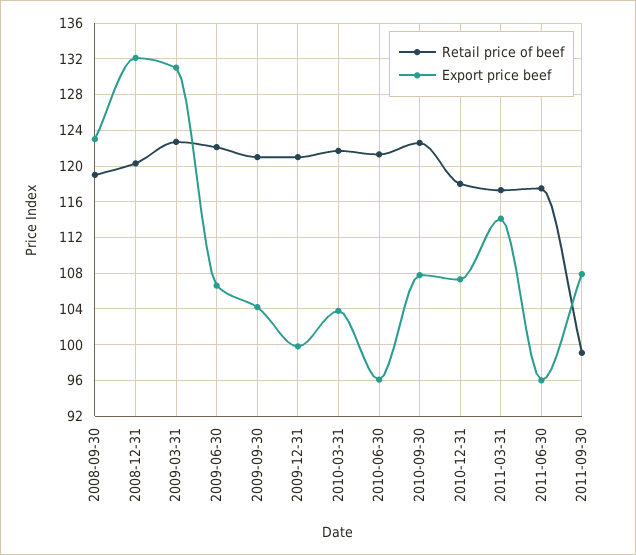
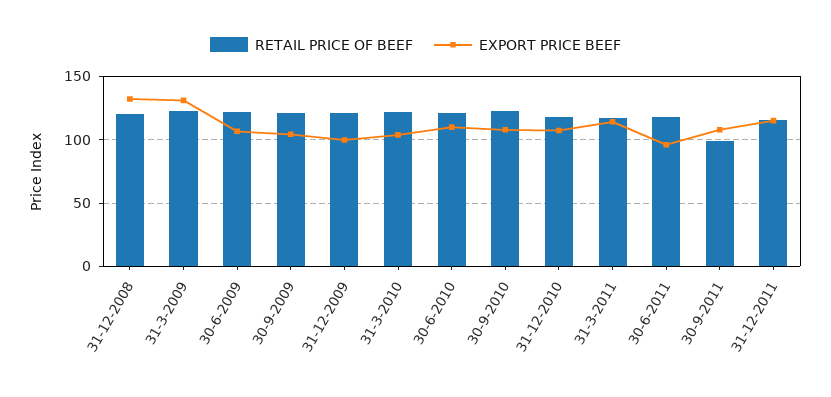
Retail price of beef, 2008-09-30: 119 -> none
Export price beef, 2008-09-30: 123 -> none
Export price beef, 2010-06-30: 96 -> 110
Retail price of beef, 31-12-2011: none -> 115
Export price beef, 31-12-2011: none -> 115

